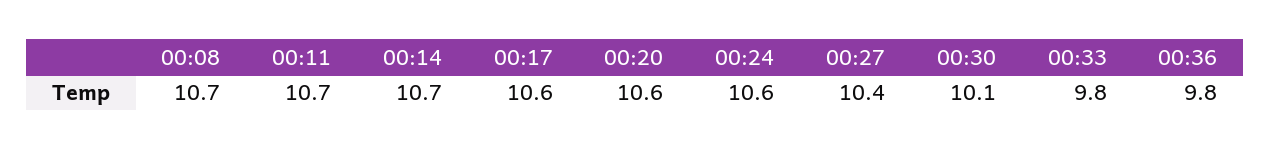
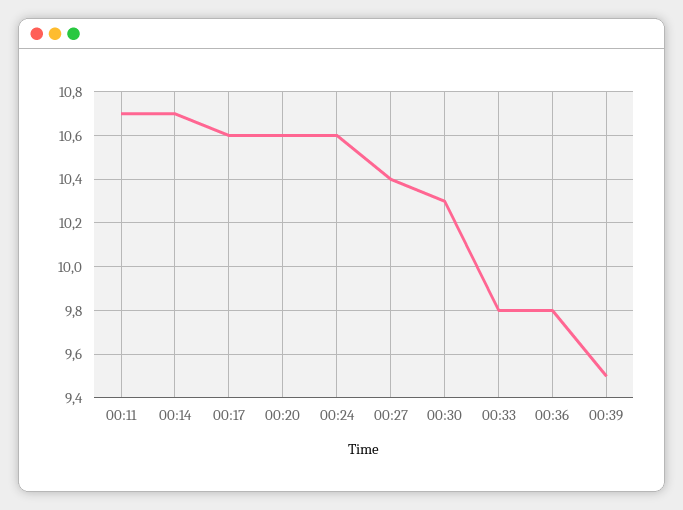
00:08: 10.7 -> none
00:30: 10.1 -> 10.3
00:39: none -> 9.5

